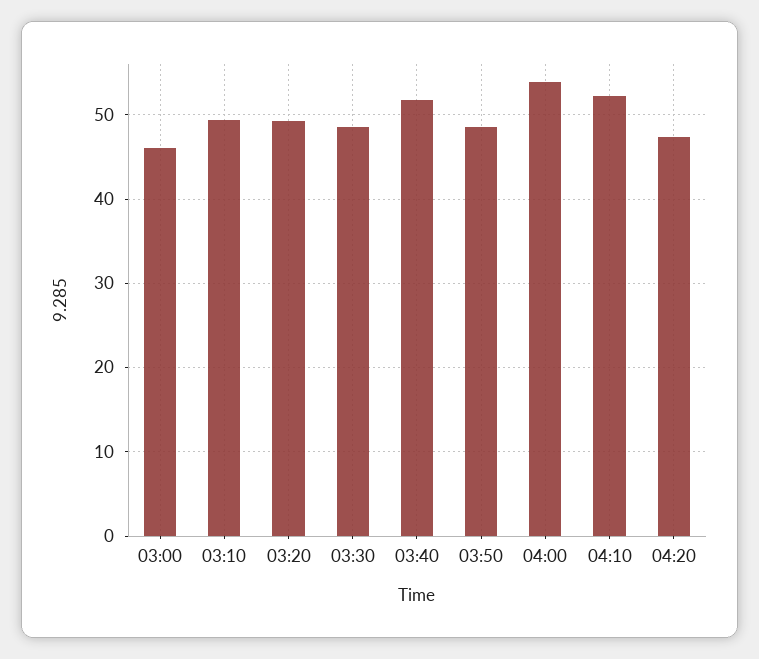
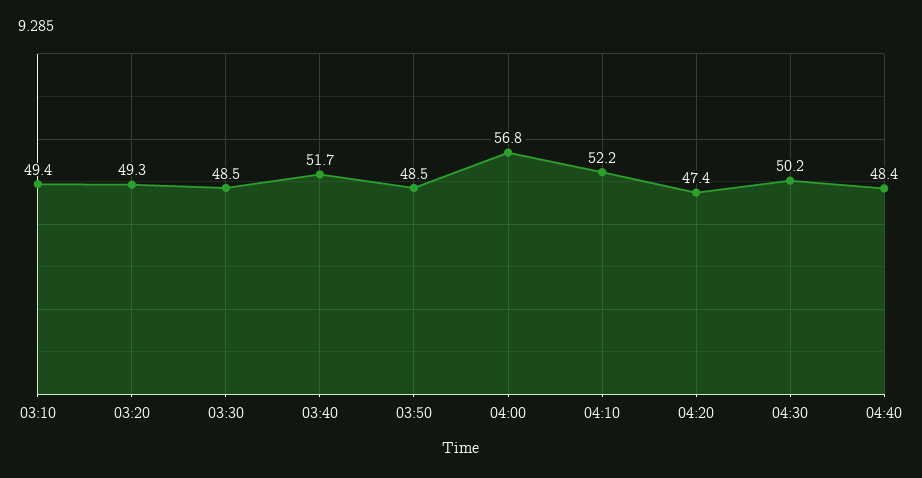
03:00: 46 -> none
04:00: 54 -> 56.8
04:30: none -> 50.2
04:40: none -> 48.4

